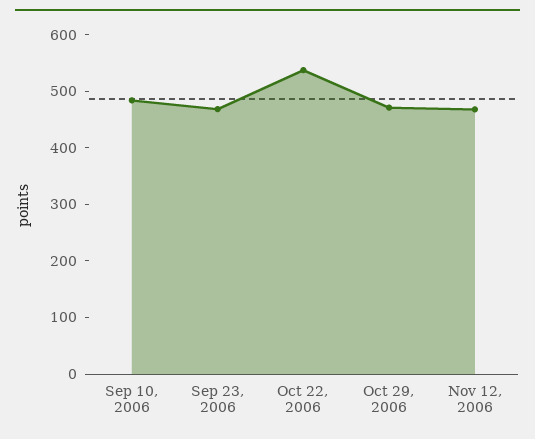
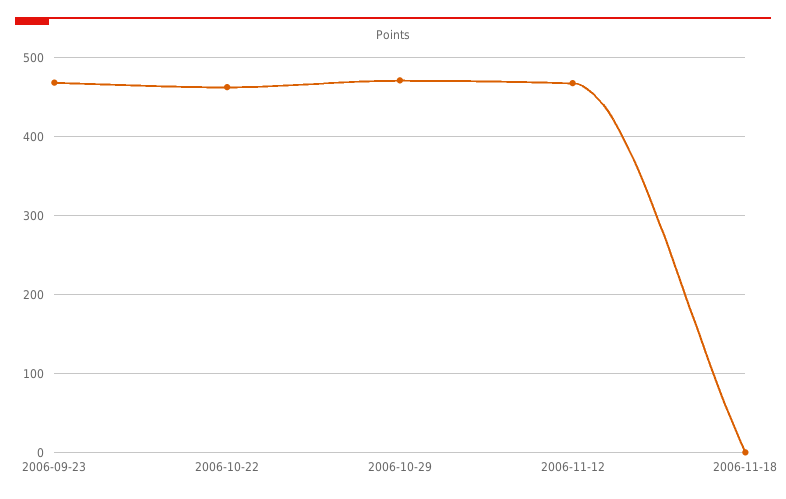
Sep 10, 2006: 480 -> none
Oct 22, 2006: 540 -> 460
2006-11-18: none -> 0

